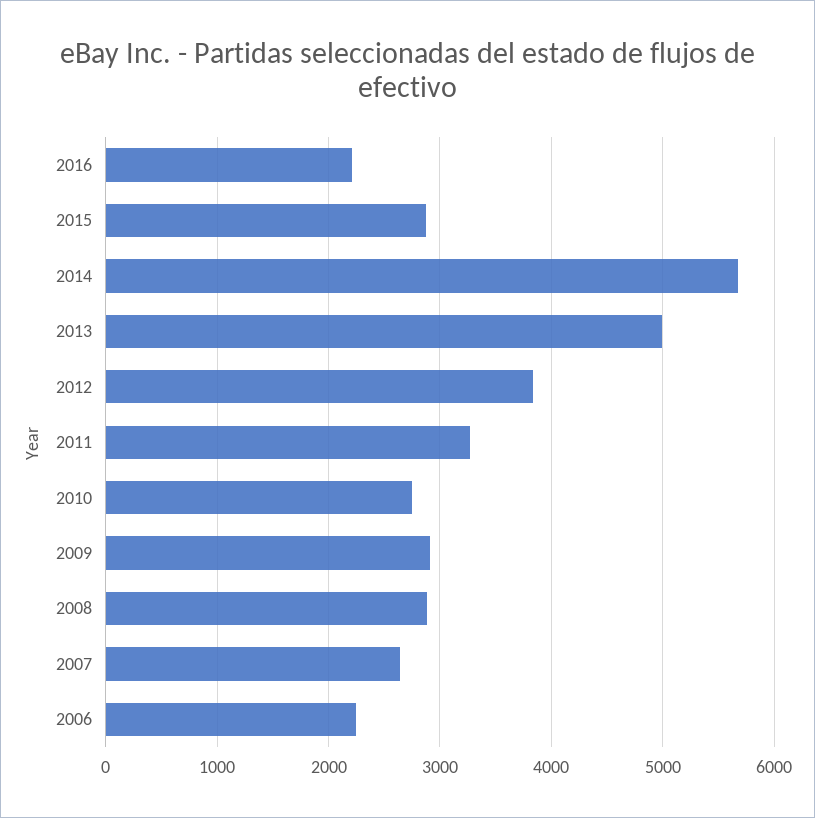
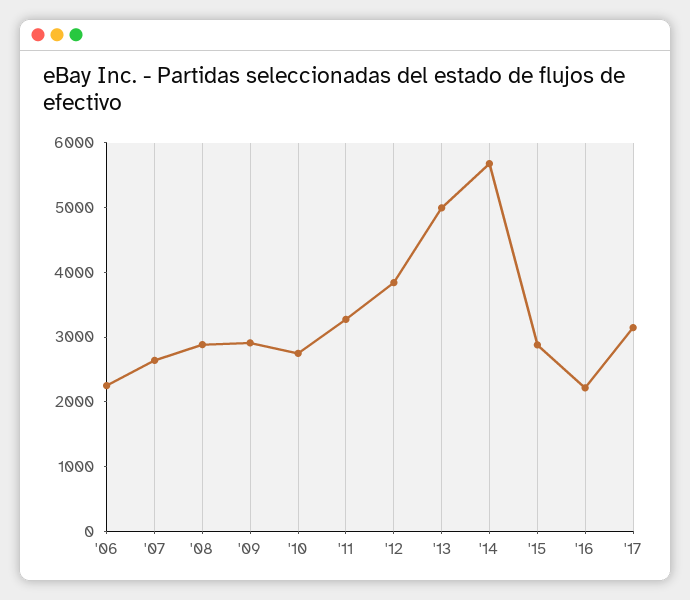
'17: none -> 3200

